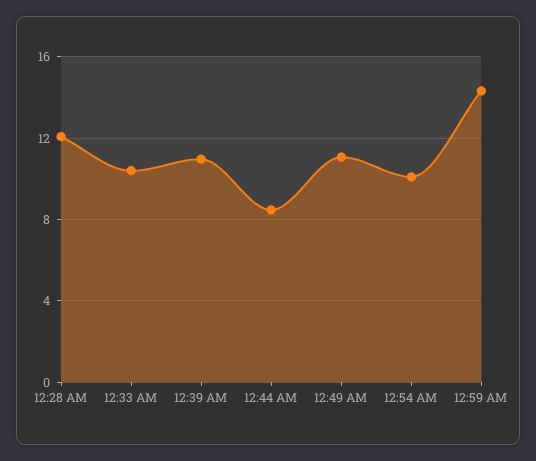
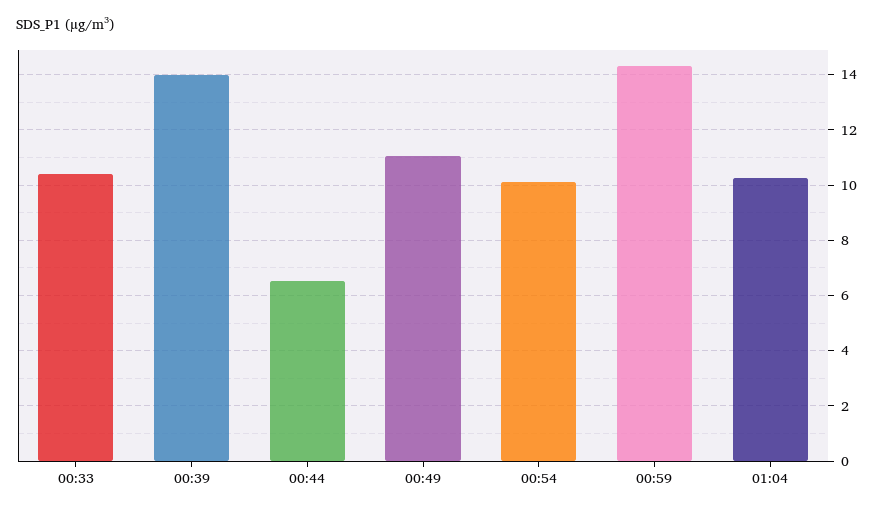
12:28 AM: 12 -> none
12:39 AM: 11 -> 14
12:44 AM: 8.5 -> 6.5
01:04: none -> 10.25

